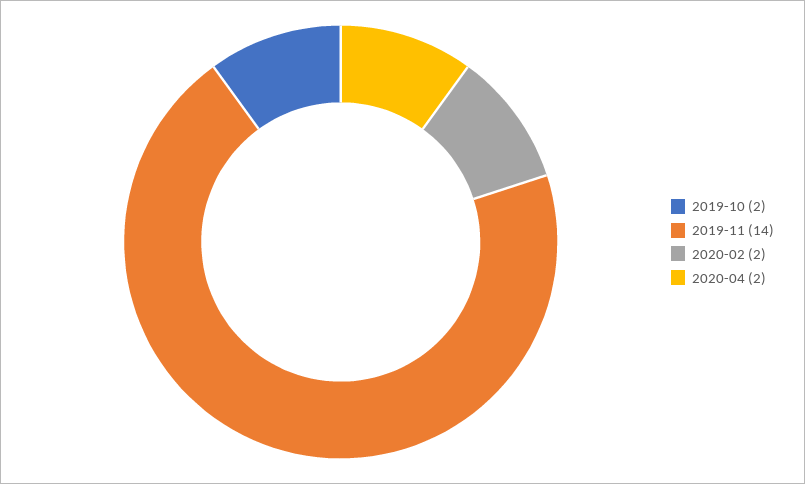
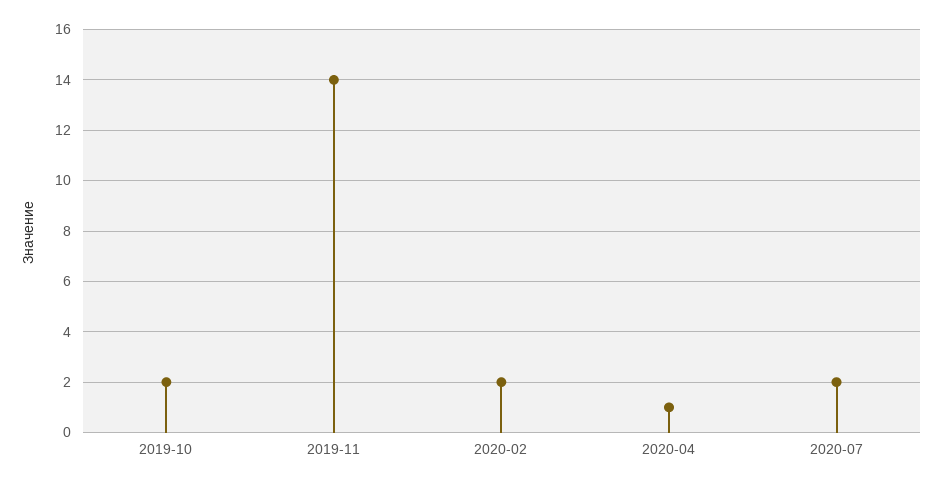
2020-04: 2 -> 1
2020-07: none -> 2

